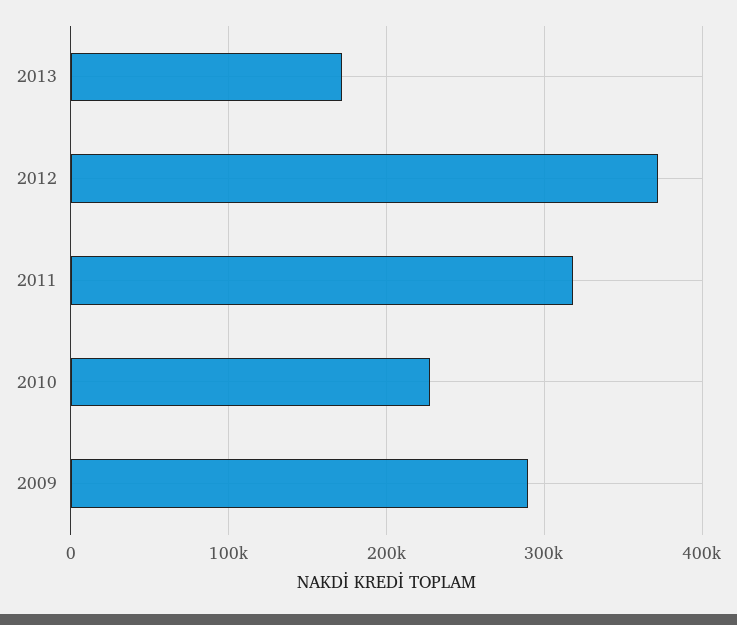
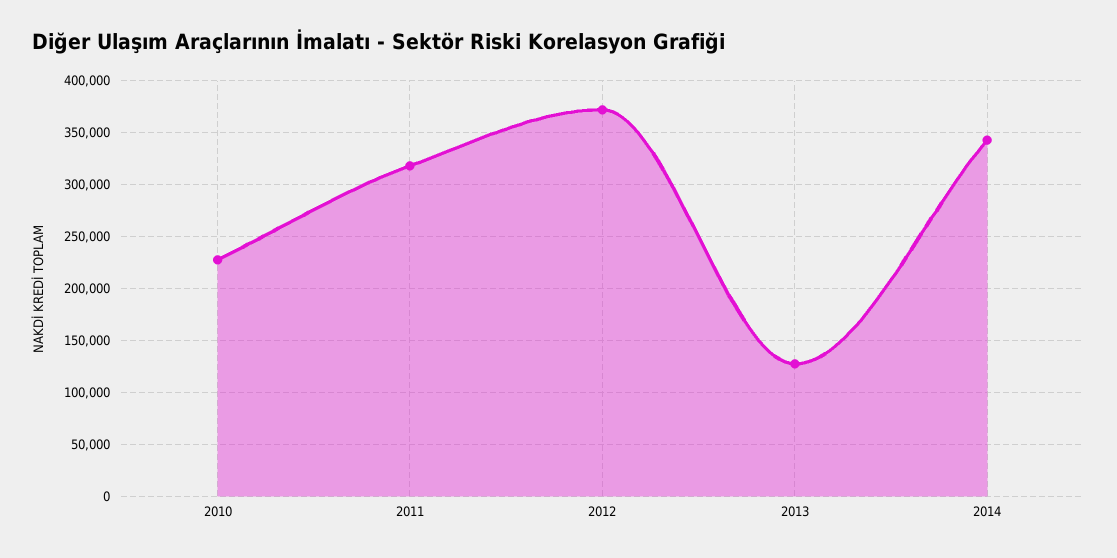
2013: 170000 -> 130000
2009: 290000 -> none
2014: none -> 340000

